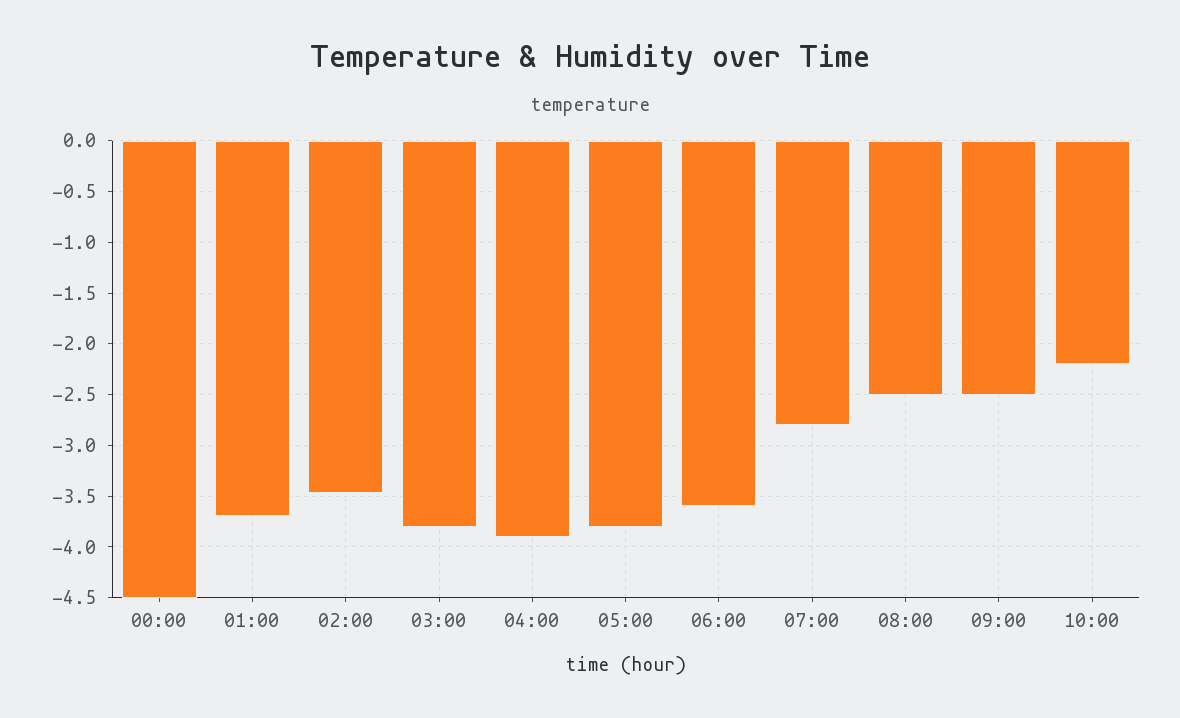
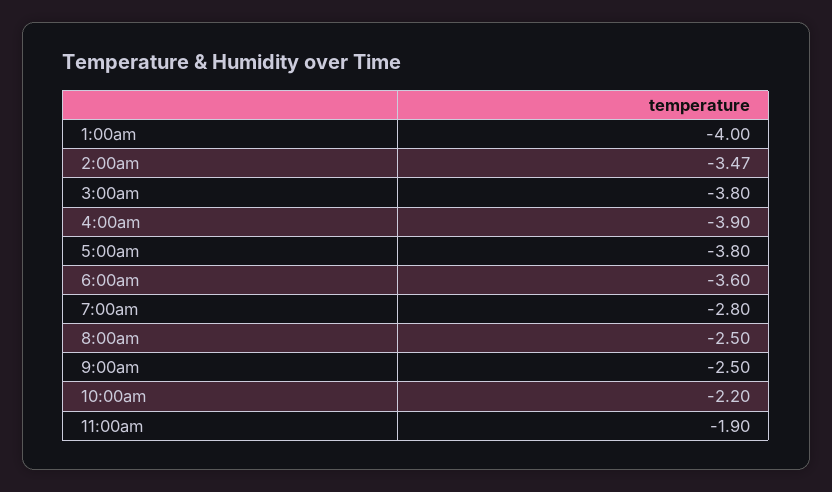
00:00: -4.5 -> none
01:00: -3.7 -> -4
11:00am: none -> -1.9

